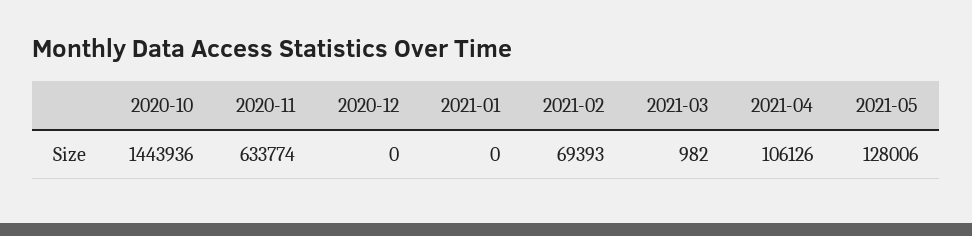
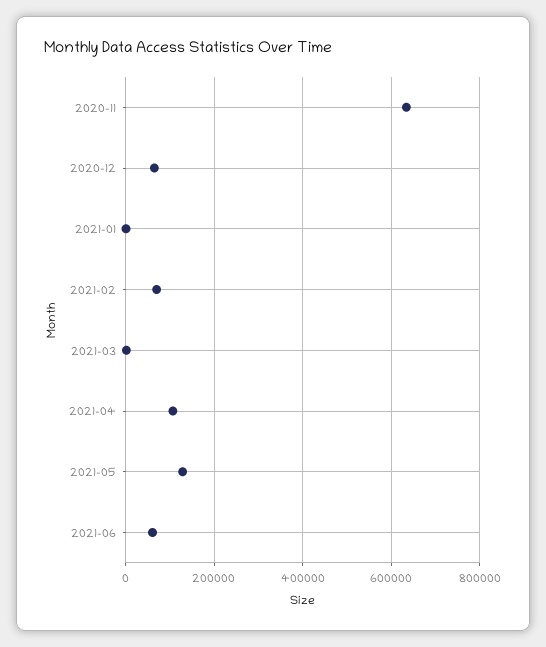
2020-10: 1443936 -> none
2020-12: 0 -> 60000
2021-06: none -> 60000

